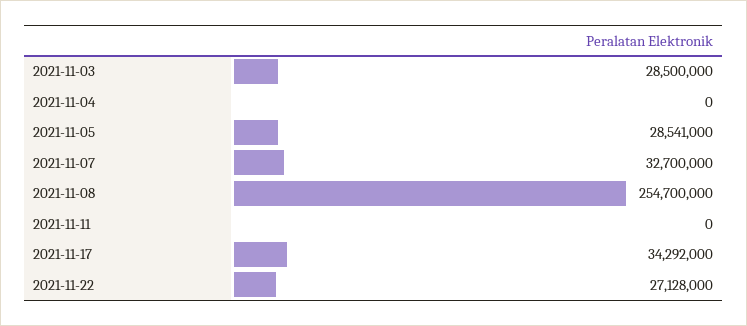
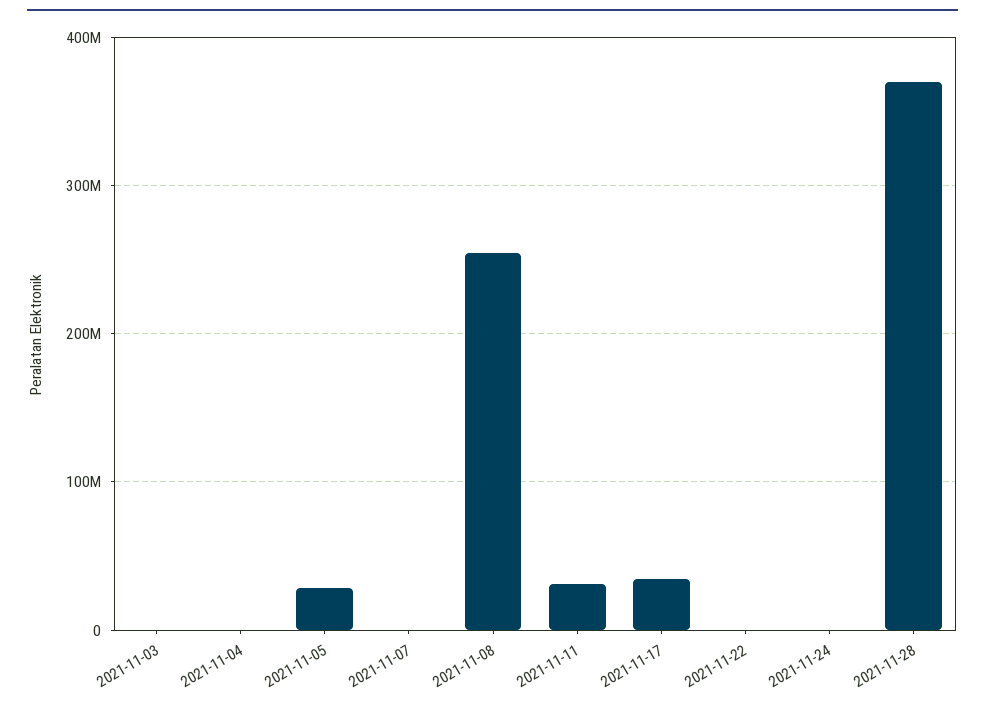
2021-11-03: 28500000 -> 0
2021-11-07: 32700000 -> 0
2021-11-11: 0 -> 30000000
2021-11-22: 27128000 -> 0
2021-11-24: none -> 0
2021-11-28: none -> 370000000

